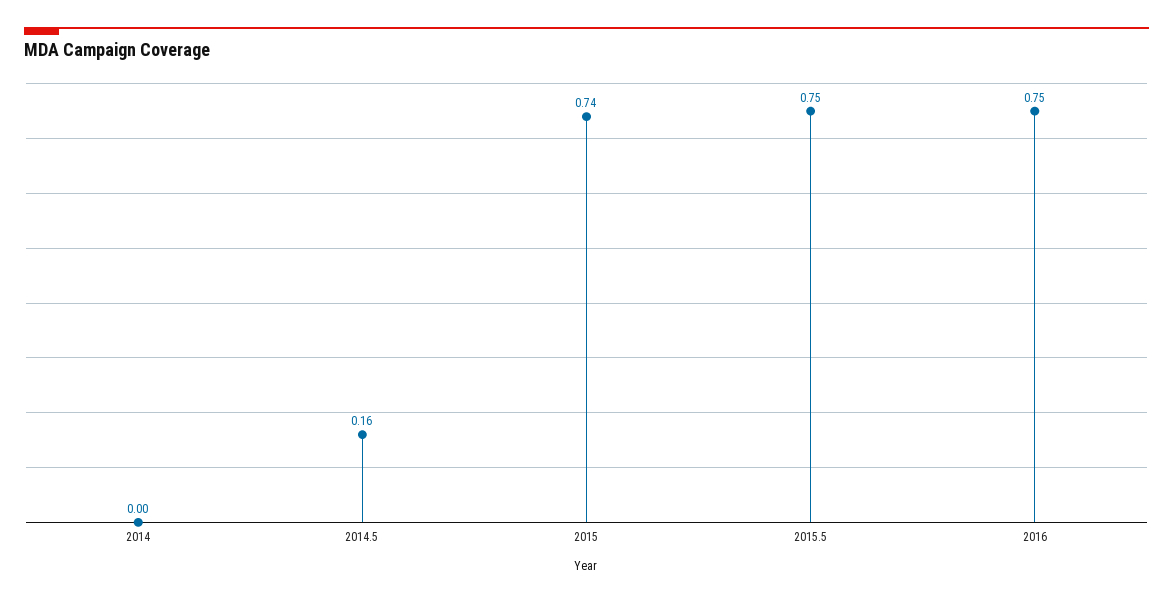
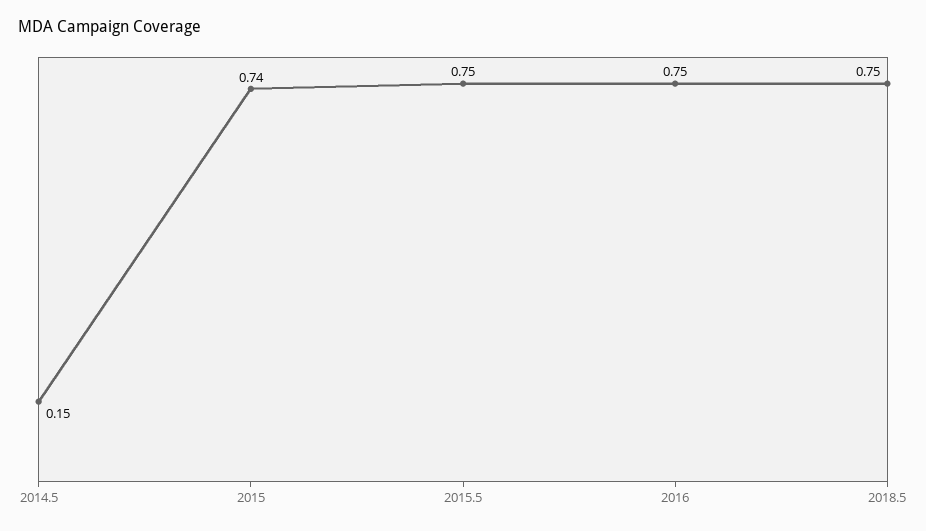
2014: 0 -> none
2014.5: 0.16 -> 0.15
2018.5: none -> 0.75

